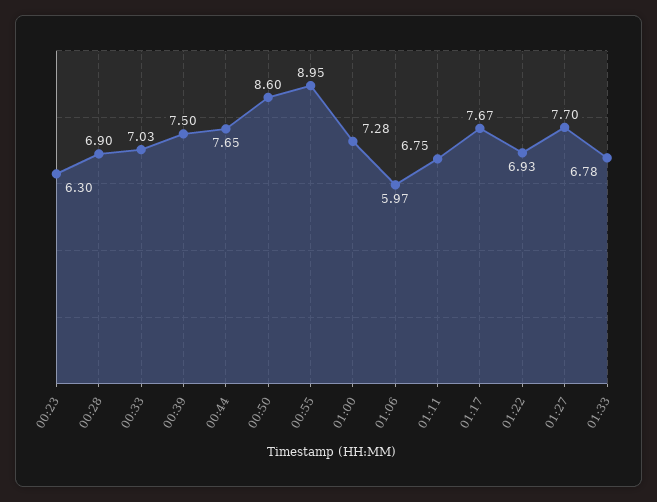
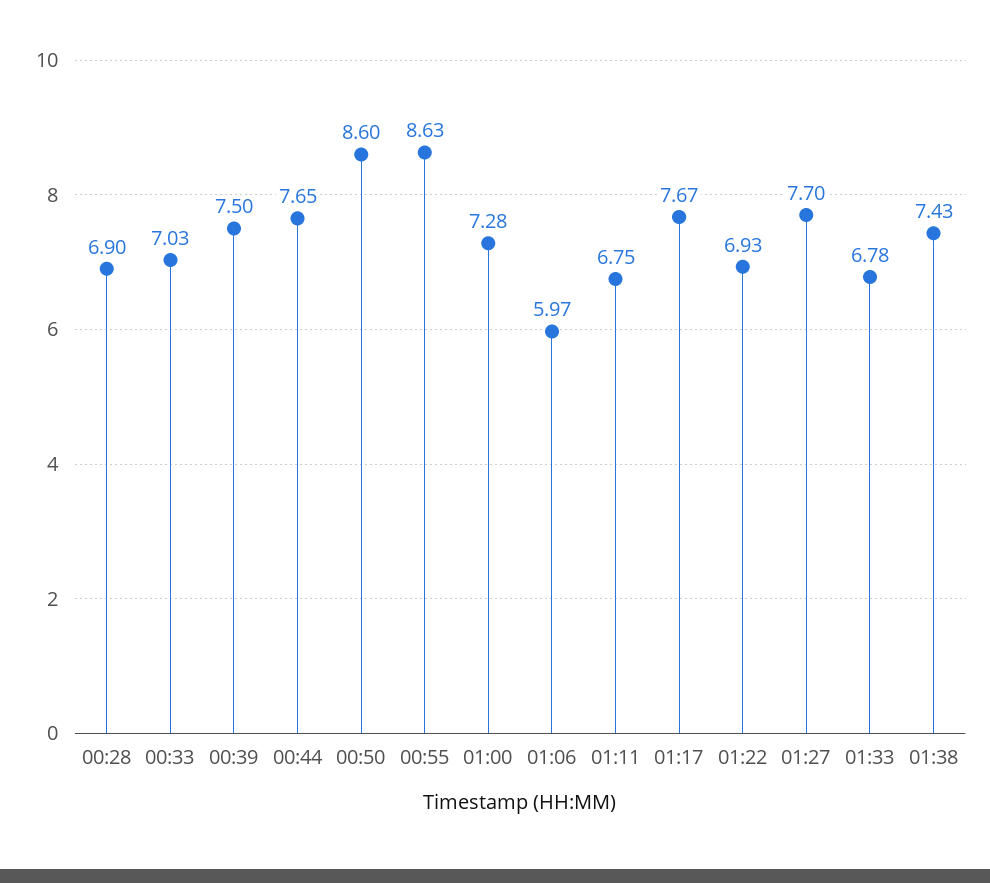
00:23: 6.3 -> none
00:55: 8.95 -> 8.63
01:38: none -> 7.43

